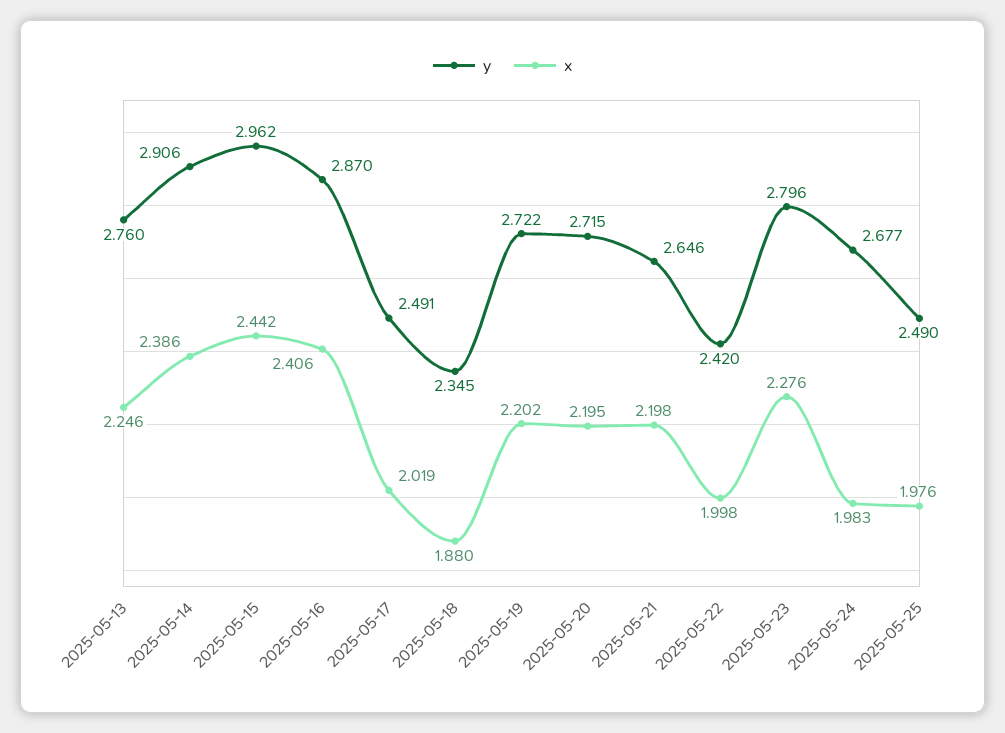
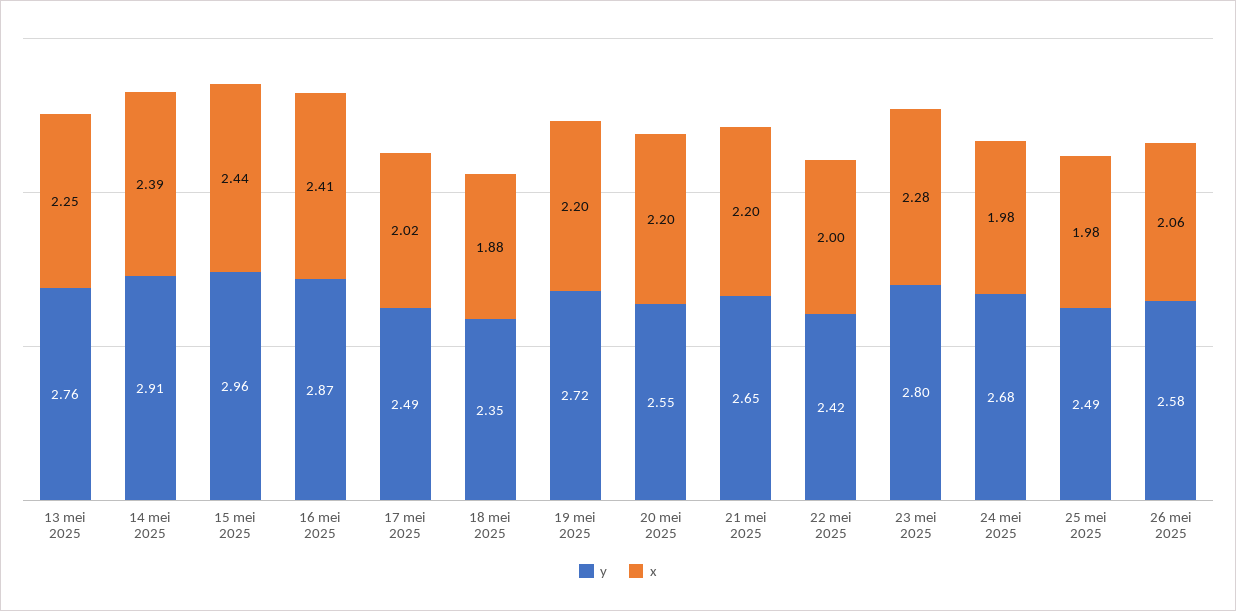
y, 2025-05-20: 2.715 -> 2.55
y, 26 mei 2025: none -> 2.58
x, 26 mei 2025: none -> 2.06

